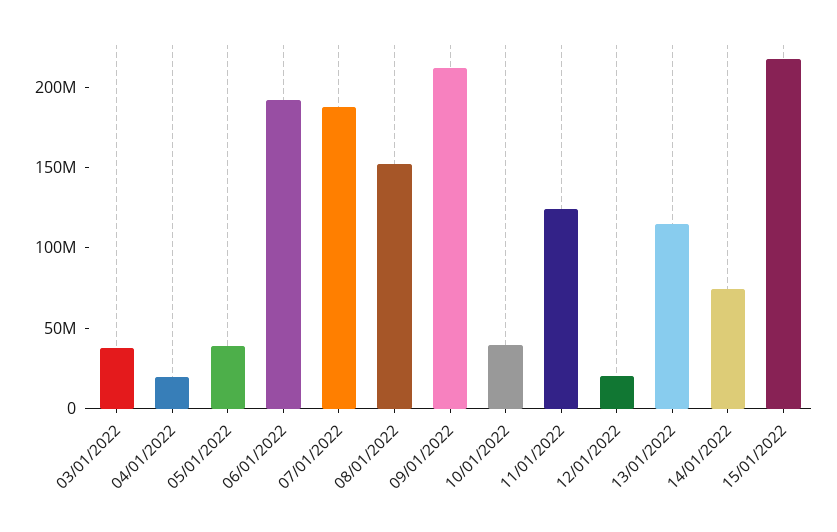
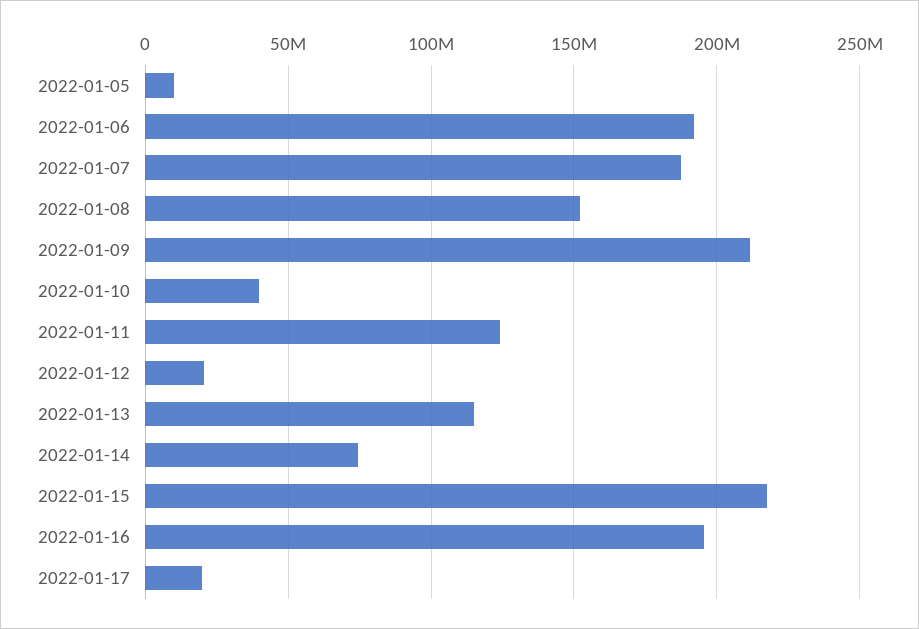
03/01/2022: 40000000 -> none
04/01/2022: 20000000 -> none
05/01/2022: 40000000 -> 10000000
2022-01-16: none -> 195000000
2022-01-17: none -> 20000000

